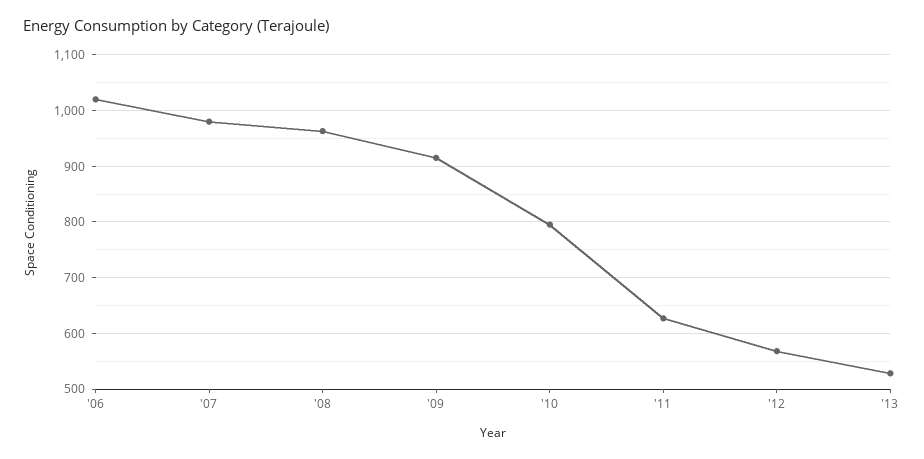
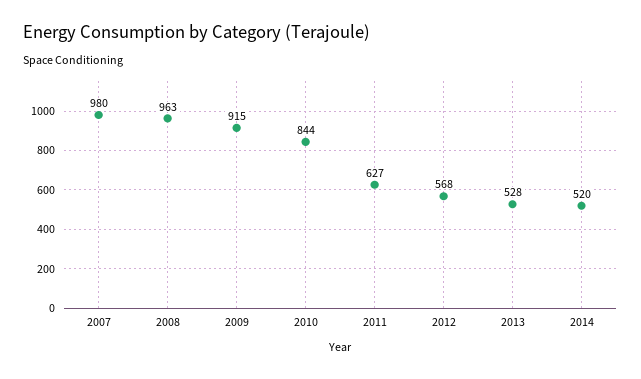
'06: 1020 -> none
'10: 800 -> 844
2014: none -> 520

